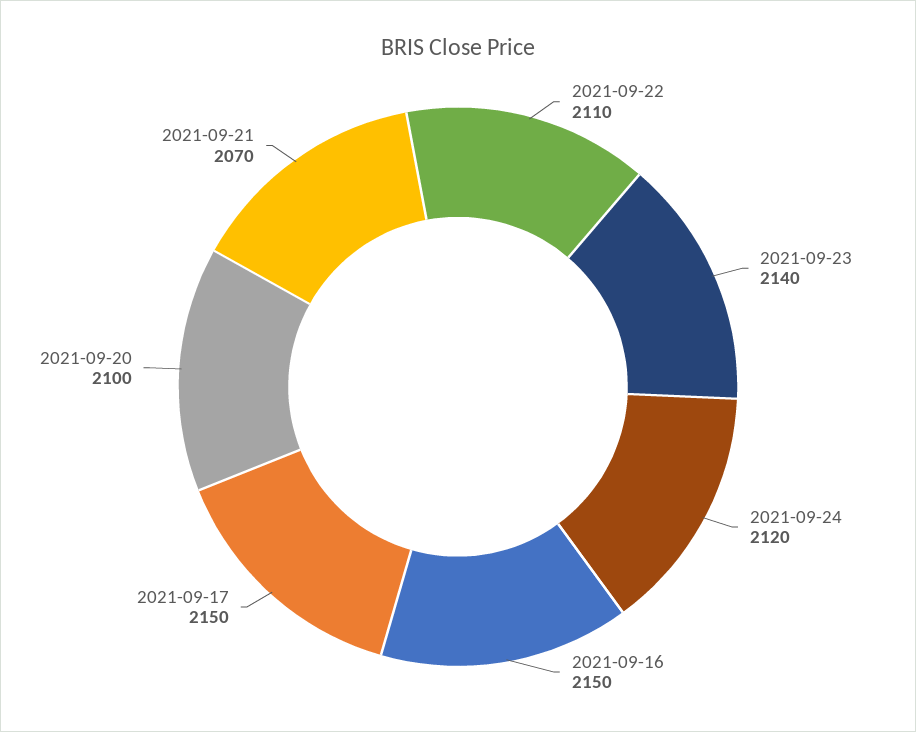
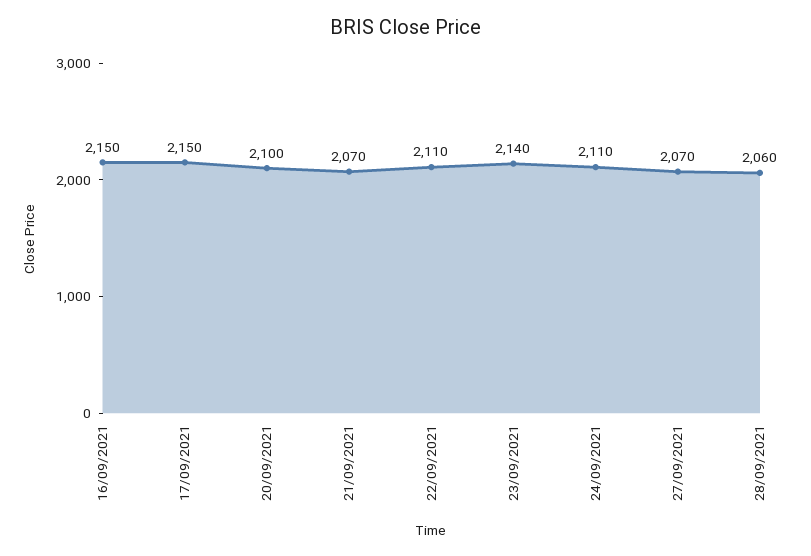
2021-09-24: 2120 -> 2110
27/09/2021: none -> 2070
28/09/2021: none -> 2060

